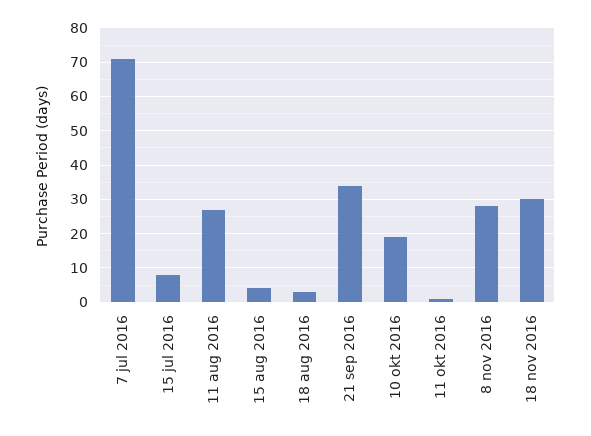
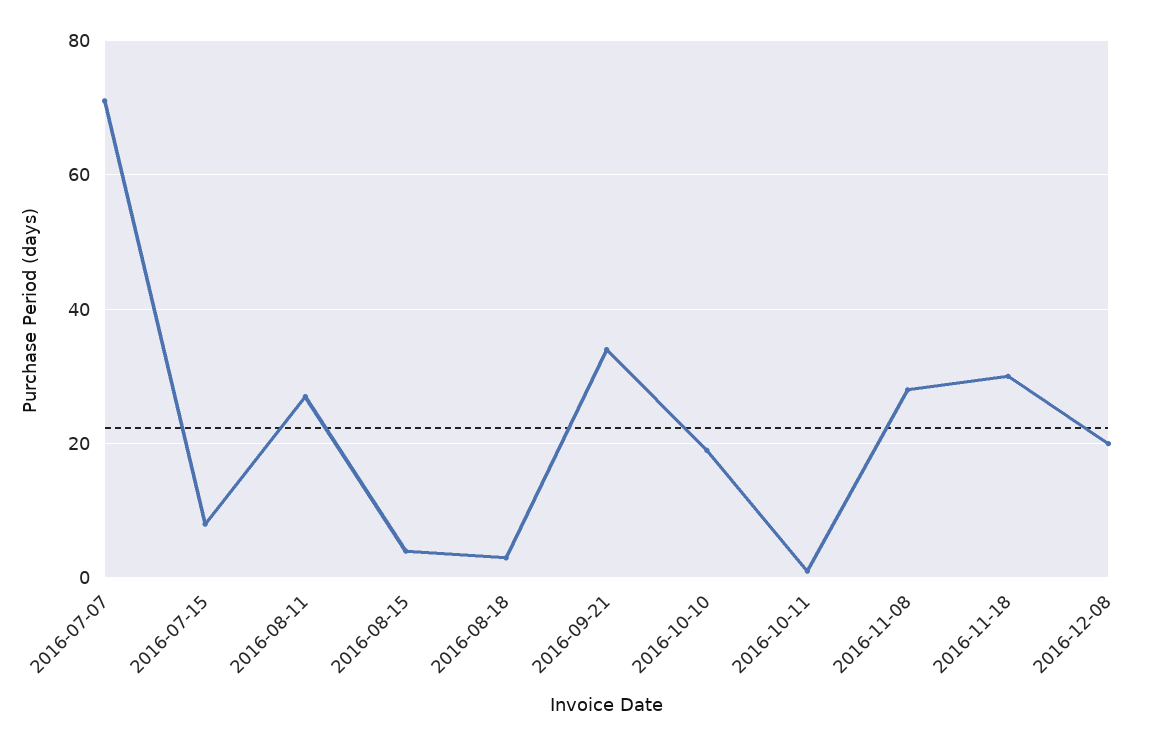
2016-12-08: none -> 20

